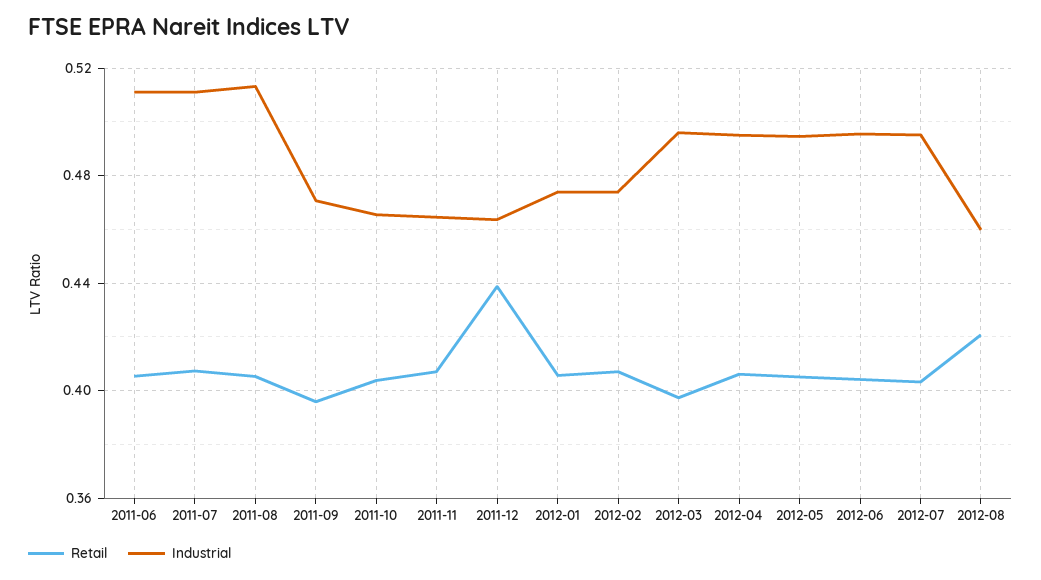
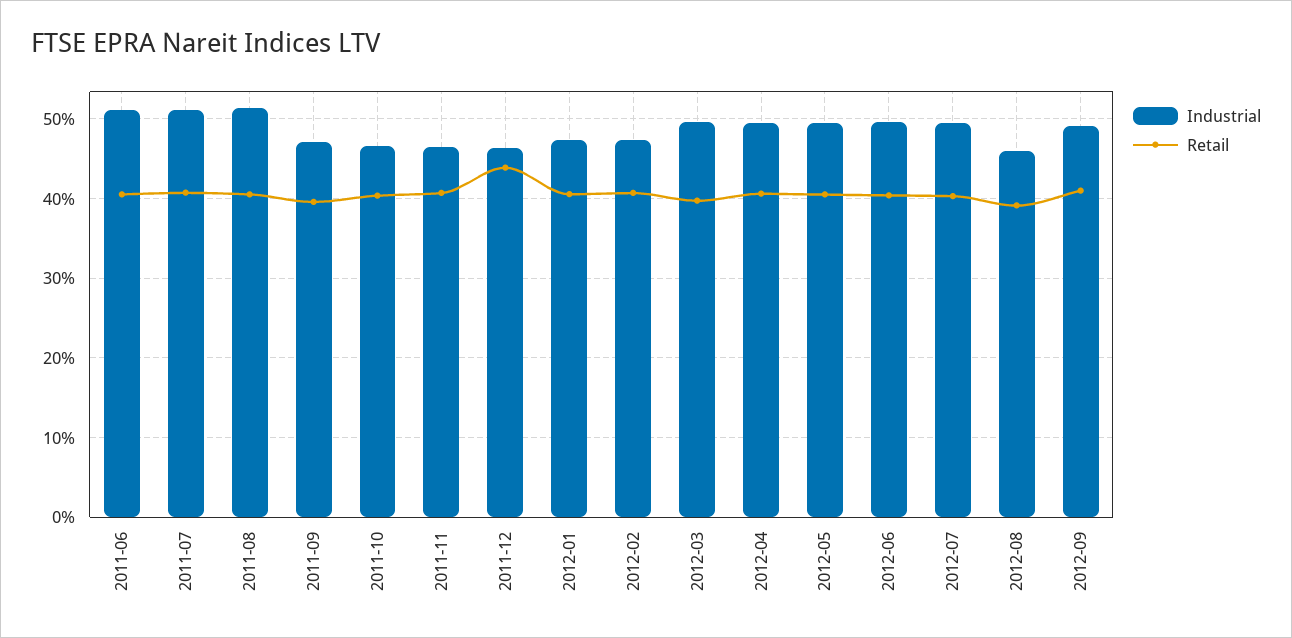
Retail, 2012-08: 0.42 -> 0.39
Industrial, 2012-09: none -> 0.49
Retail, 2012-09: none -> 0.41

